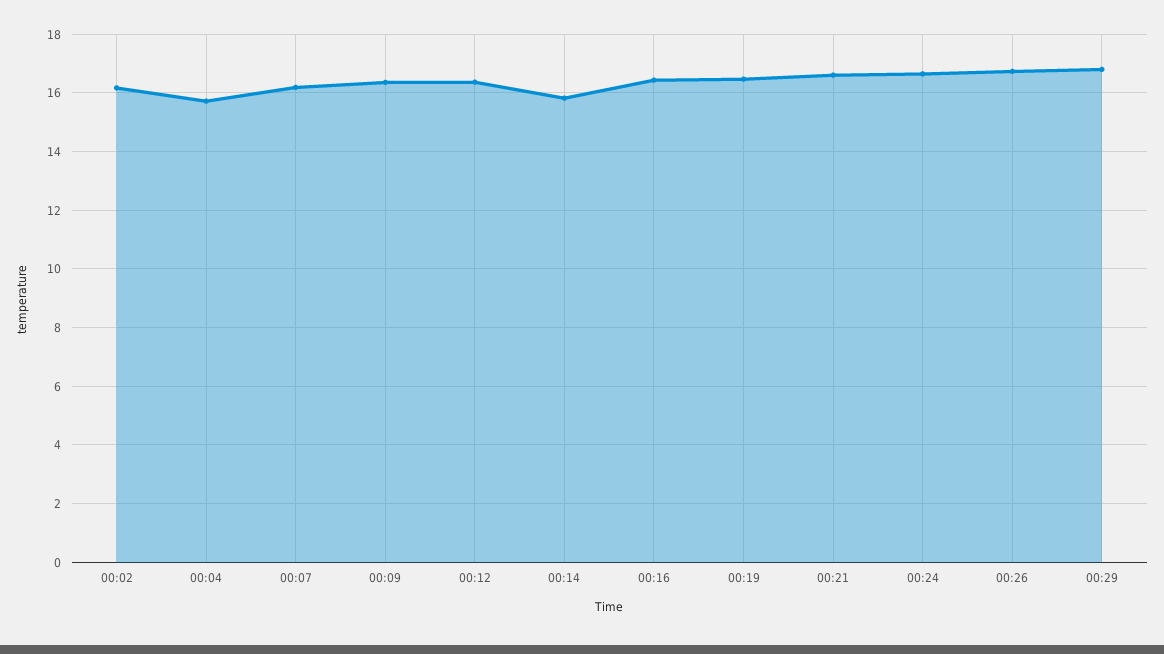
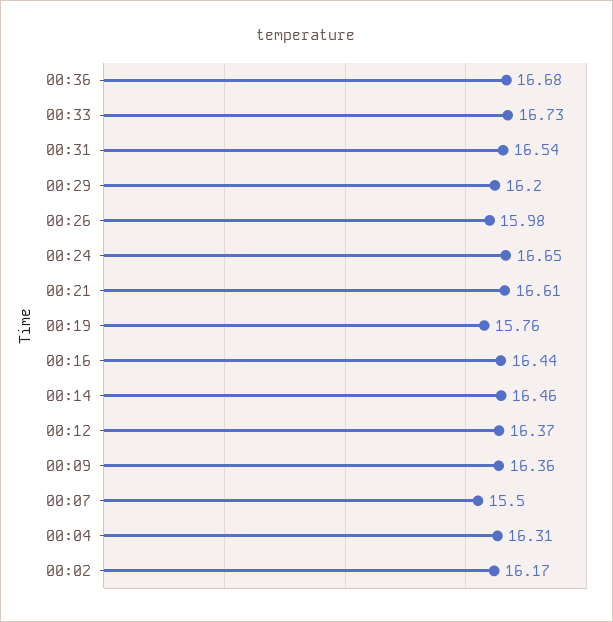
00:04: 15.75 -> 16.31
00:07: 16.25 -> 15.5
00:14: 15.75 -> 16.46
00:19: 16.5 -> 15.76
00:26: 16.75 -> 15.98
00:29: 16.75 -> 16.2
00:36: none -> 16.68
00:33: none -> 16.73
00:31: none -> 16.54

